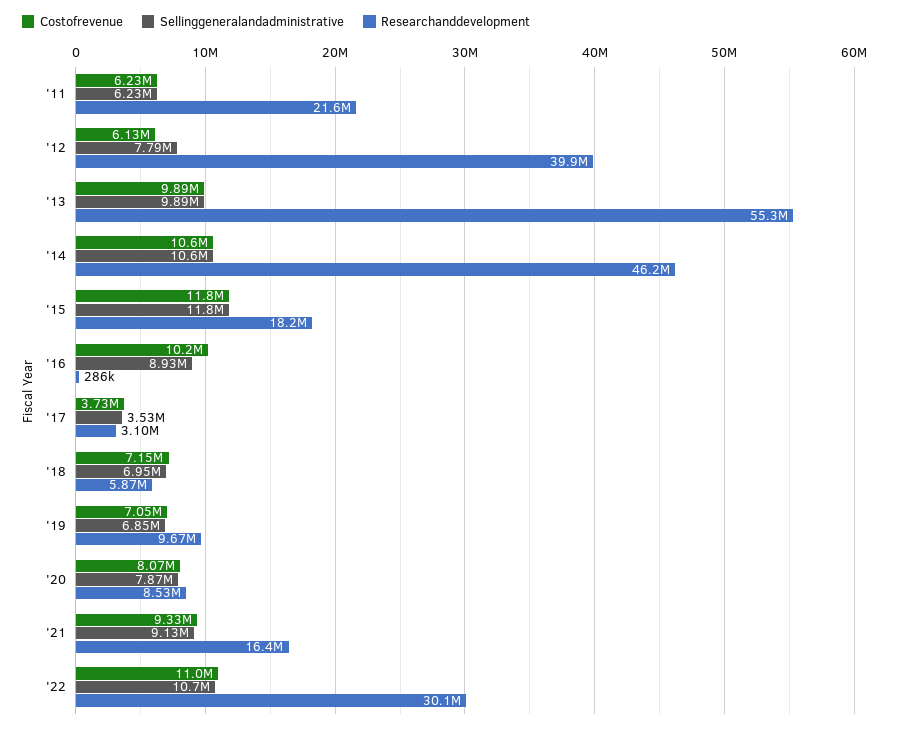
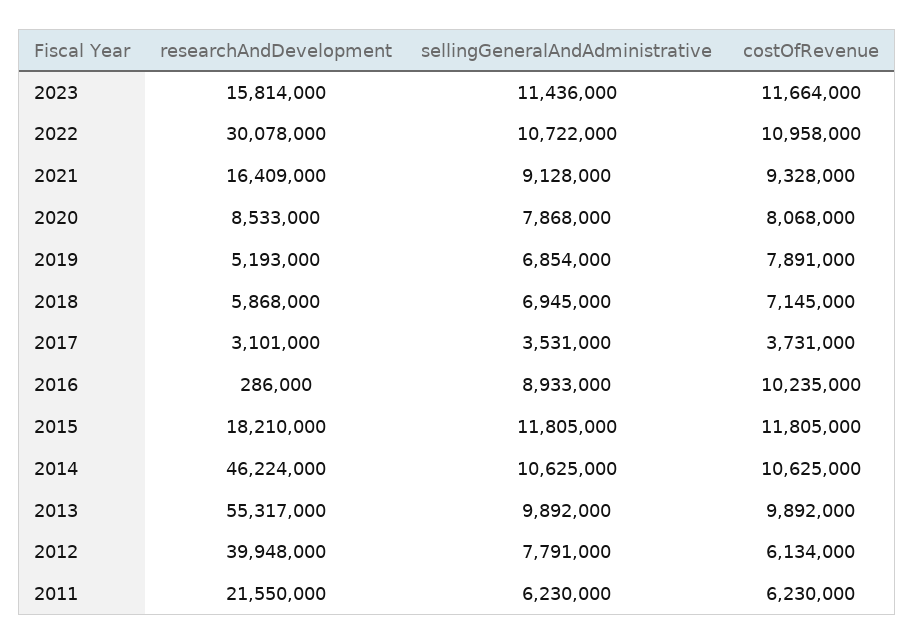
Costofrevenue, '19: 7050000 -> 7891000
Researchanddevelopment, '19: 9670000 -> 5193000
Researchanddevelopment, 2023: none -> 15814000
Sellinggeneralandadministrative, 2023: none -> 11436000
Costofrevenue, 2023: none -> 11664000

